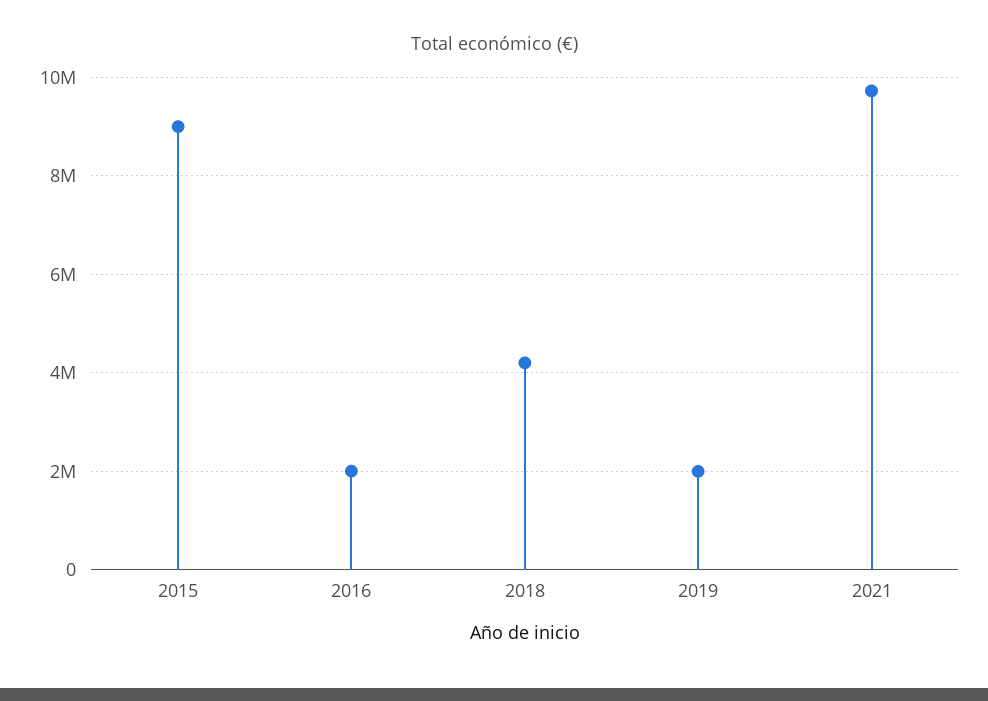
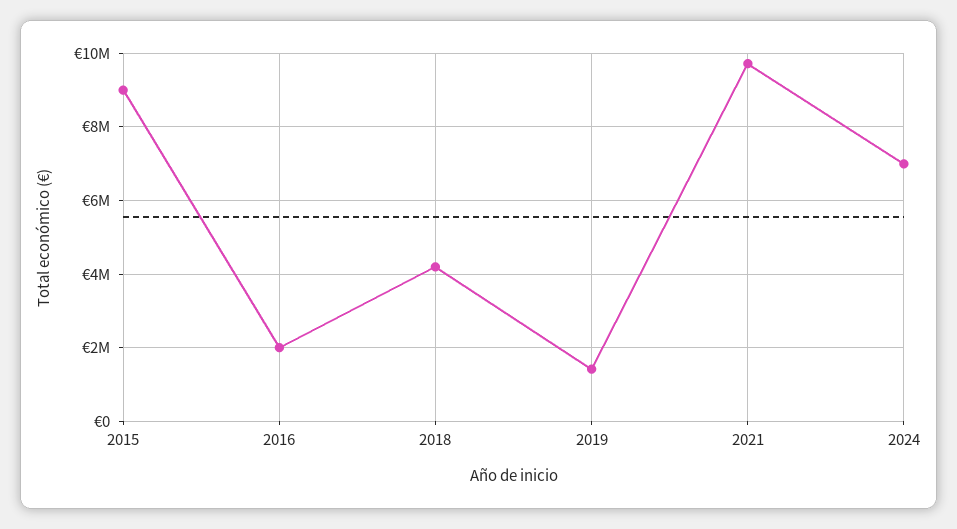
2019: 2000000 -> 1400000
2024: none -> 7000000

